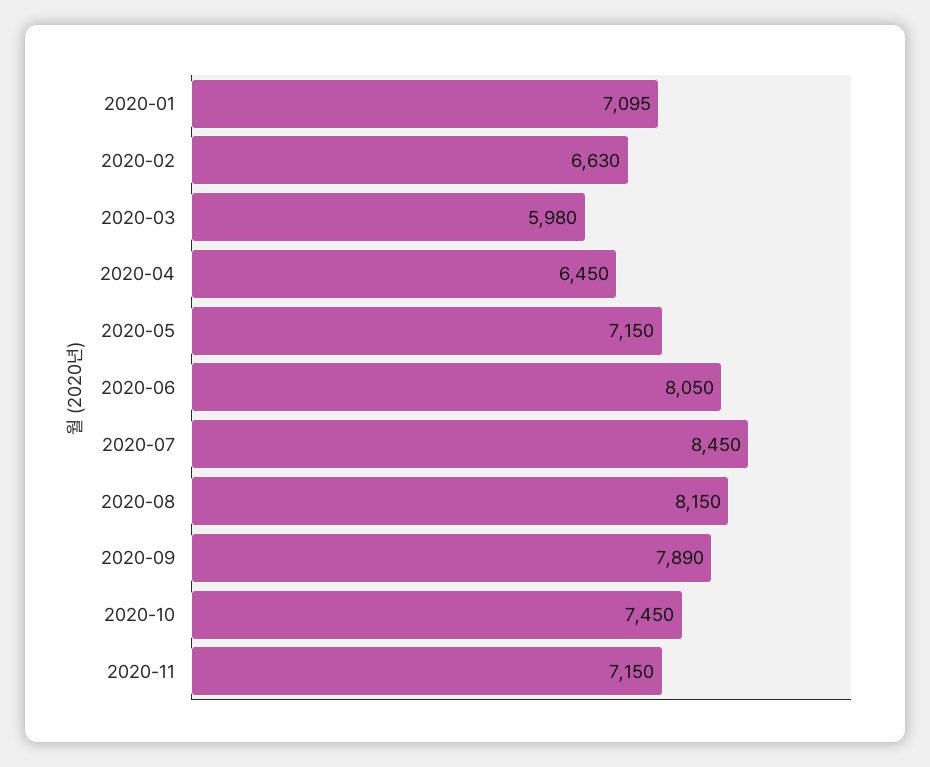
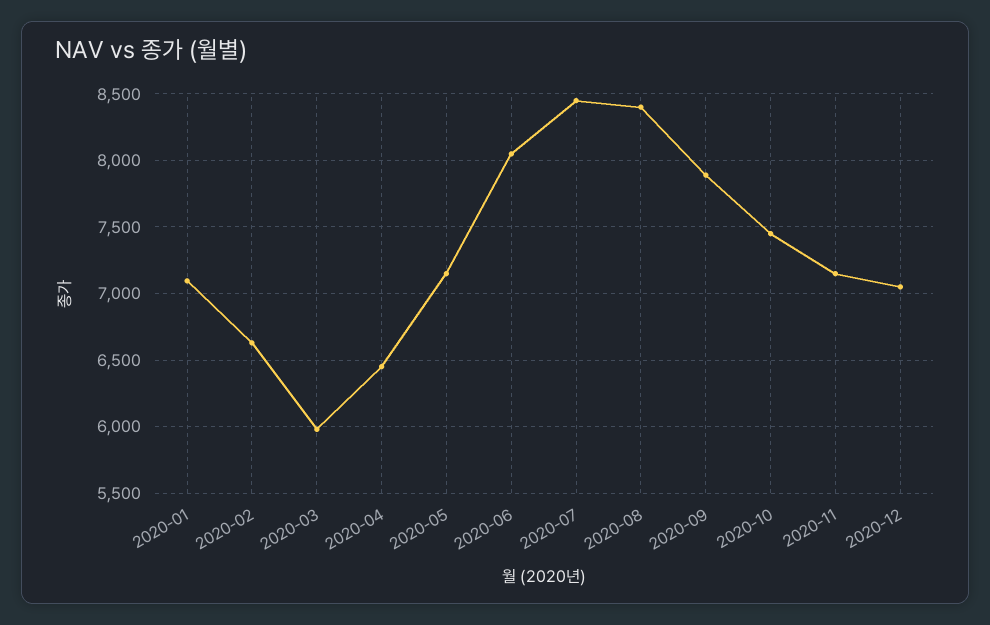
2020-08: 8150 -> 8400
2020-12: none -> 7050

